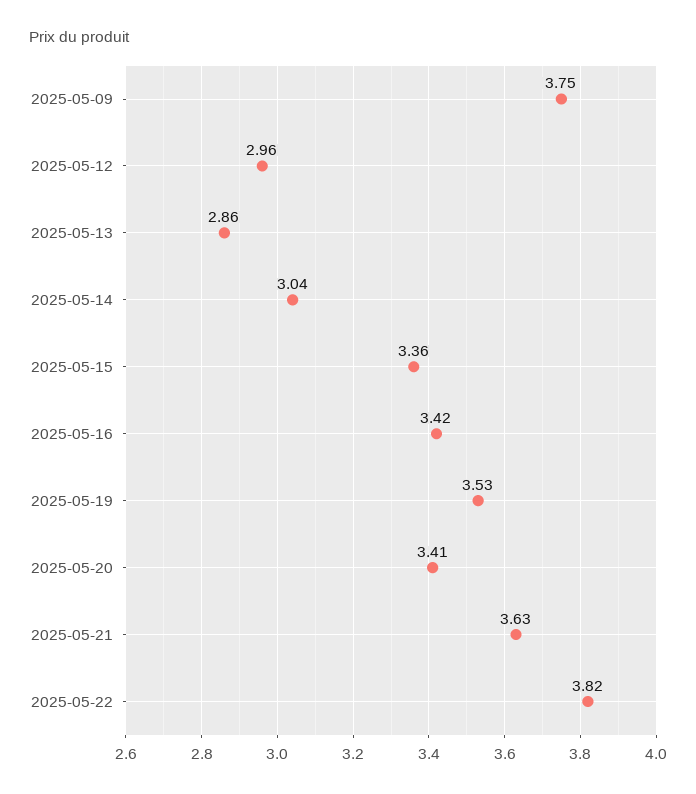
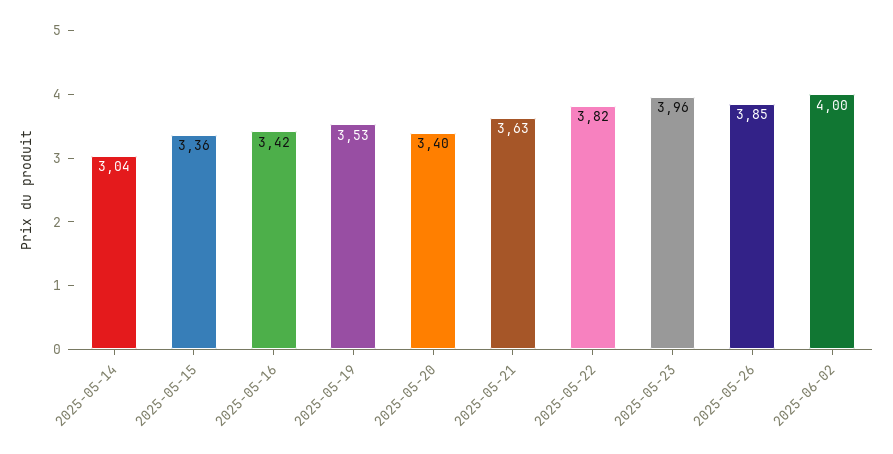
2025-05-09: 3.75 -> none
2025-05-12: 2.96 -> none
2025-05-13: 2.86 -> none
2025-05-20: 3.41 -> 3.4
2025-05-23: none -> 3.96
2025-05-26: none -> 3.85
2025-06-02: none -> 4

